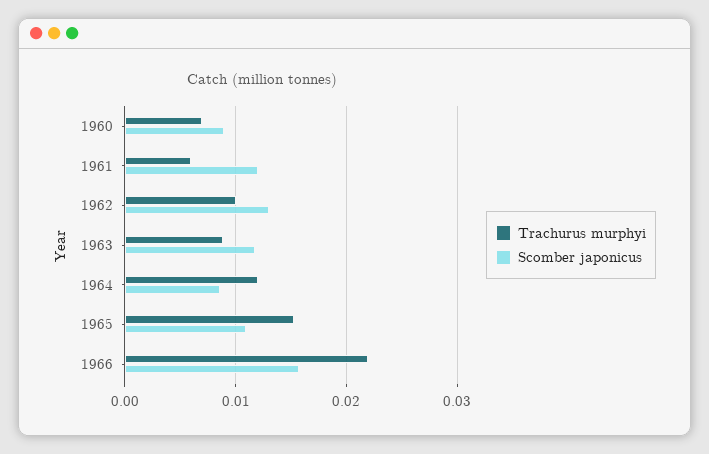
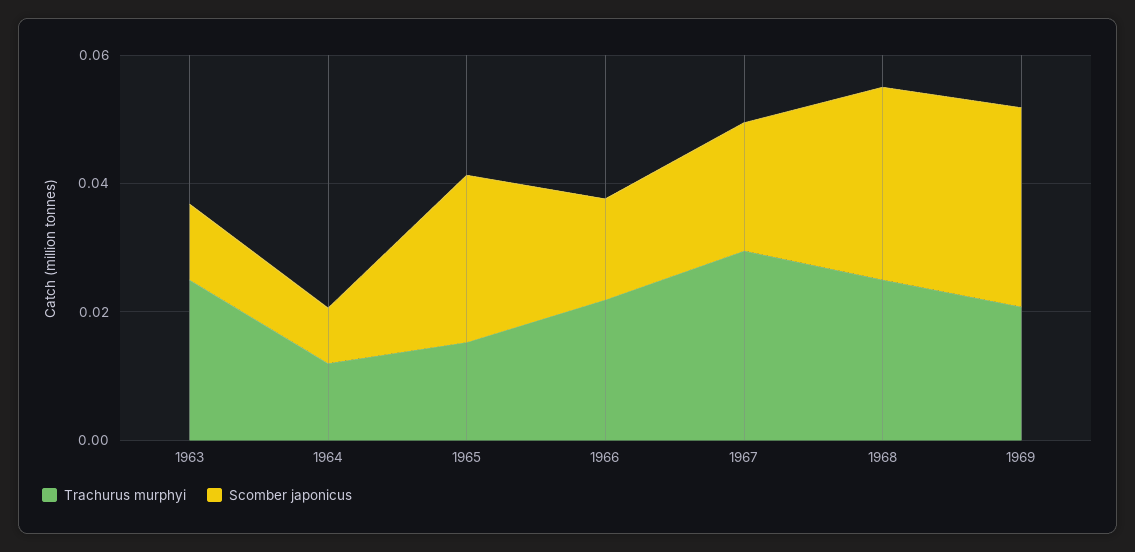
Trachurus murphyi, 1960: 0.007 -> none
Scomber japonicus, 1960: 0.009 -> none
Trachurus murphyi, 1961: 0.006 -> none
Scomber japonicus, 1961: 0.012 -> none
Trachurus murphyi, 1962: 0.01 -> none
Scomber japonicus, 1962: 0.013 -> none
Trachurus murphyi, 1963: 0.009 -> 0.025
Scomber japonicus, 1965: 0.011 -> 0.025
Trachurus murphyi, 1967: none -> 0.03
Scomber japonicus, 1967: none -> 0.02
Trachurus murphyi, 1968: none -> 0.025
Scomber japonicus, 1968: none -> 0.03
Trachurus murphyi, 1969: none -> 0.02
Scomber japonicus, 1969: none -> 0.03

